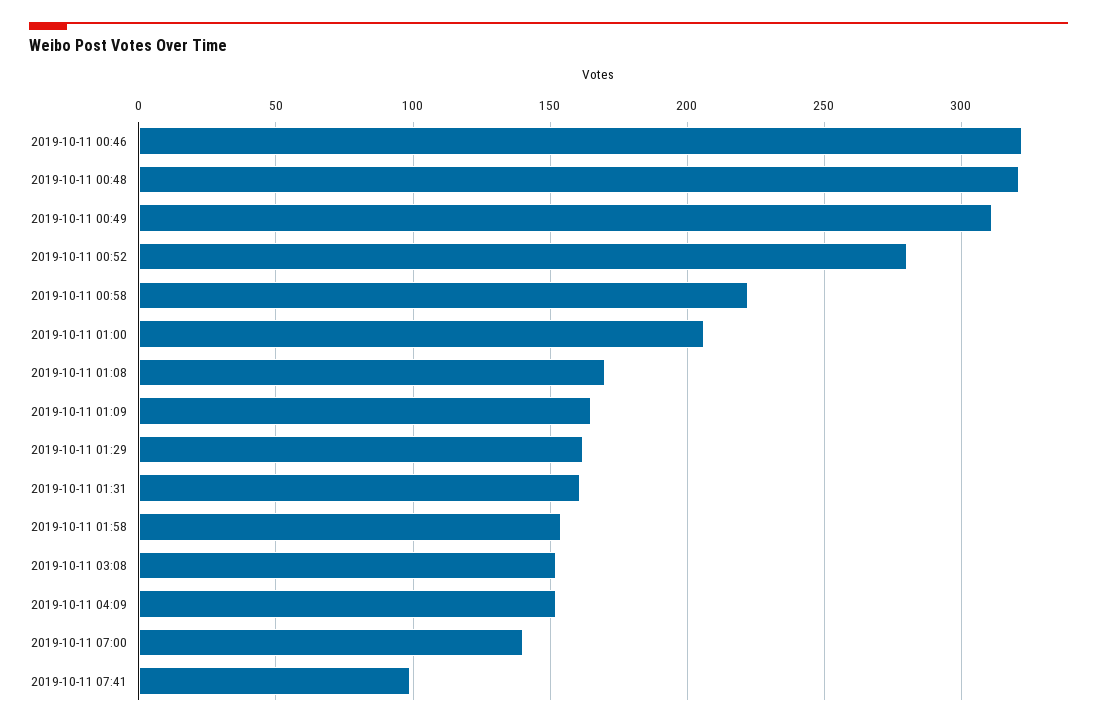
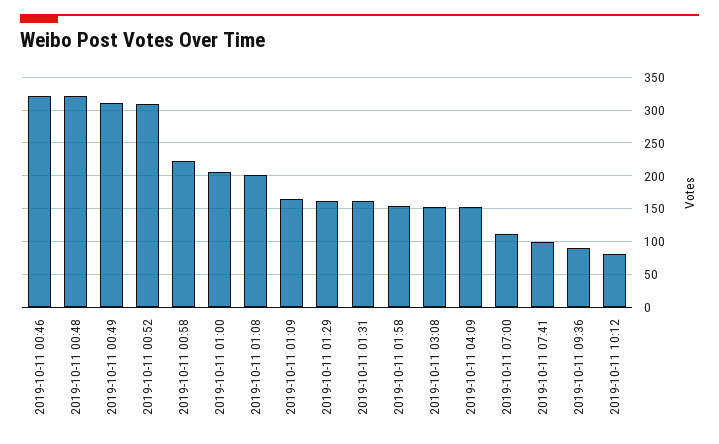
2019-10-11 00:52: 280 -> 310
2019-10-11 01:08: 170 -> 200
2019-10-11 07:00: 140 -> 110
2019-10-11 09:36: none -> 90
2019-10-11 10:12: none -> 80

